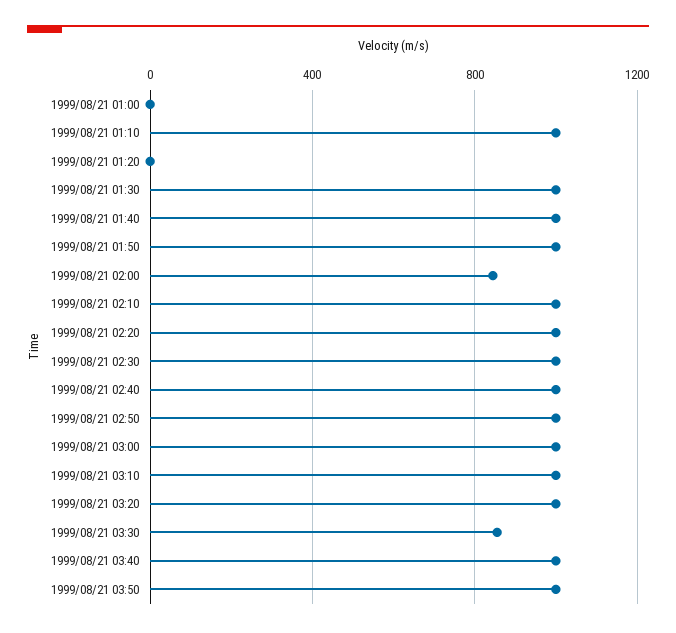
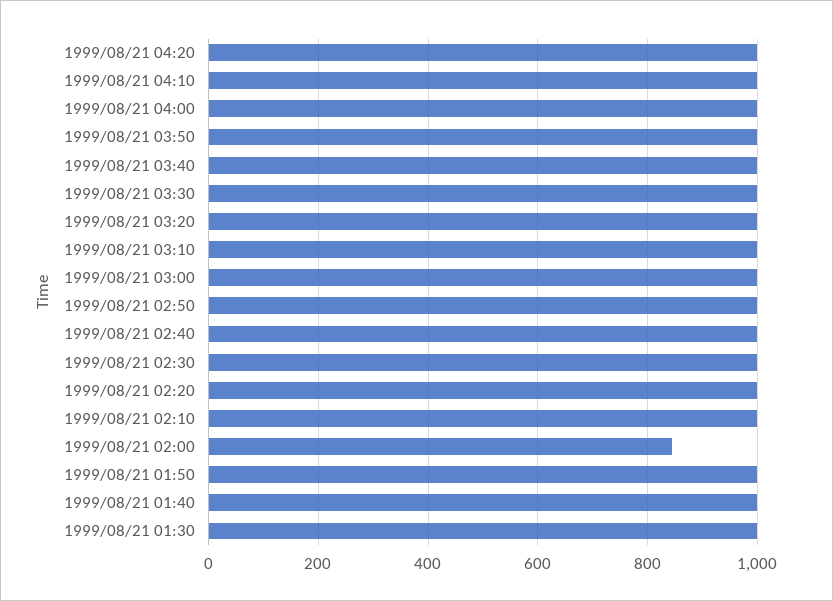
1999/08/21 01:00: 0 -> none
1999/08/21 01:10: 1000 -> none
1999/08/21 01:20: 0 -> none
1999/08/21 03:30: 850 -> 1000
1999/08/21 04:20: none -> 1000
1999/08/21 04:10: none -> 1000
1999/08/21 04:00: none -> 1000

